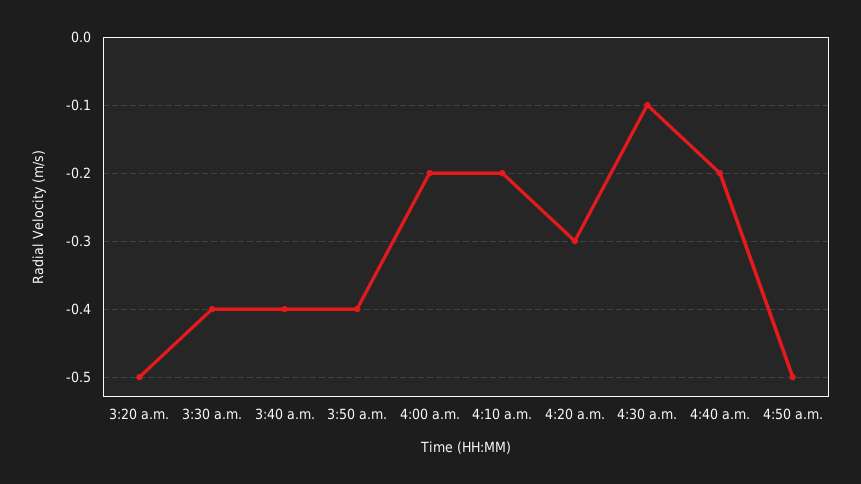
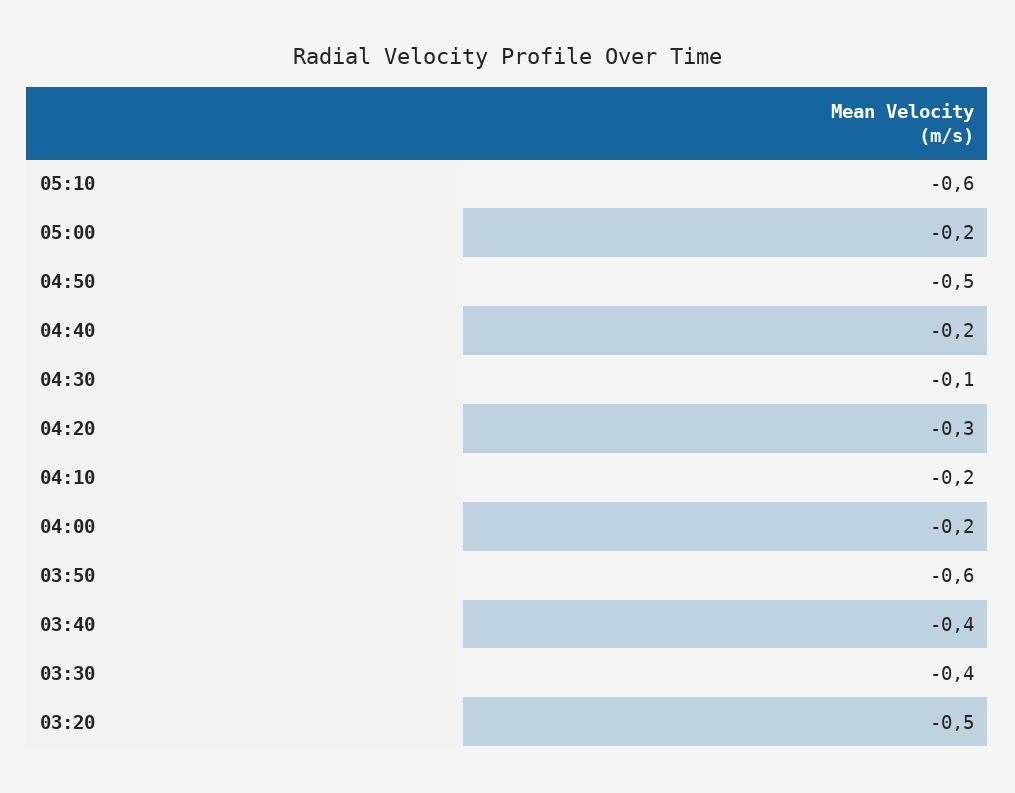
3:50 a.m.: -0.4 -> -0.6
05:10: none -> -0.6
05:00: none -> -0.2

